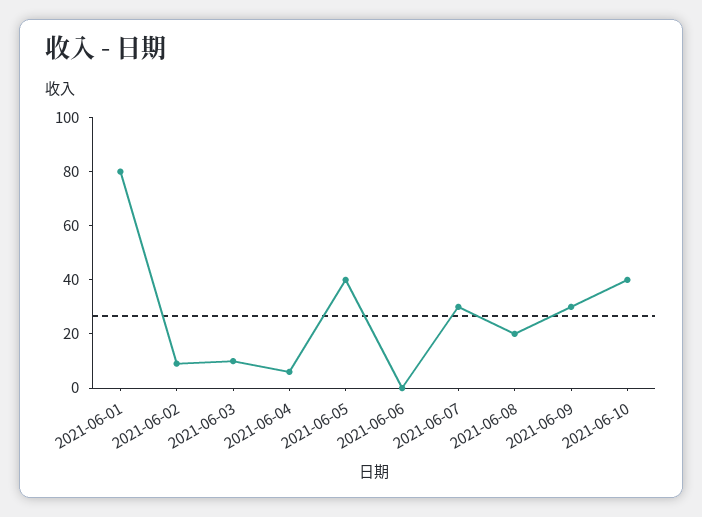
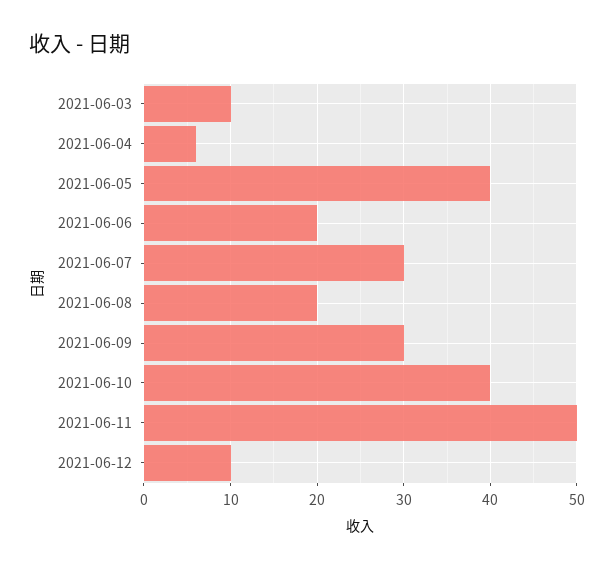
2021-06-01: 80 -> none
2021-06-02: 10 -> none
2021-06-06: 0 -> 20
2021-06-11: none -> 50
2021-06-12: none -> 10

